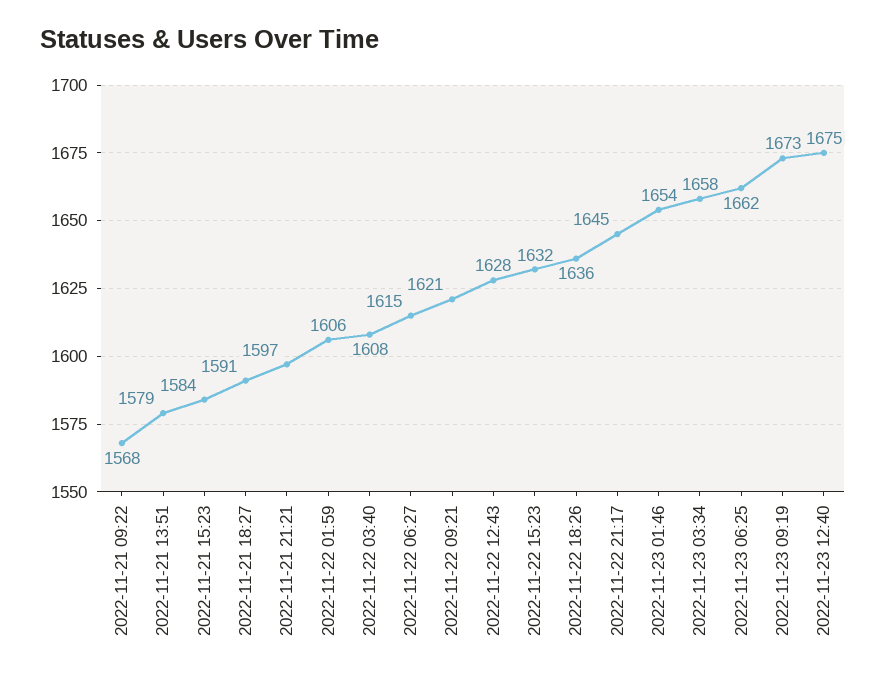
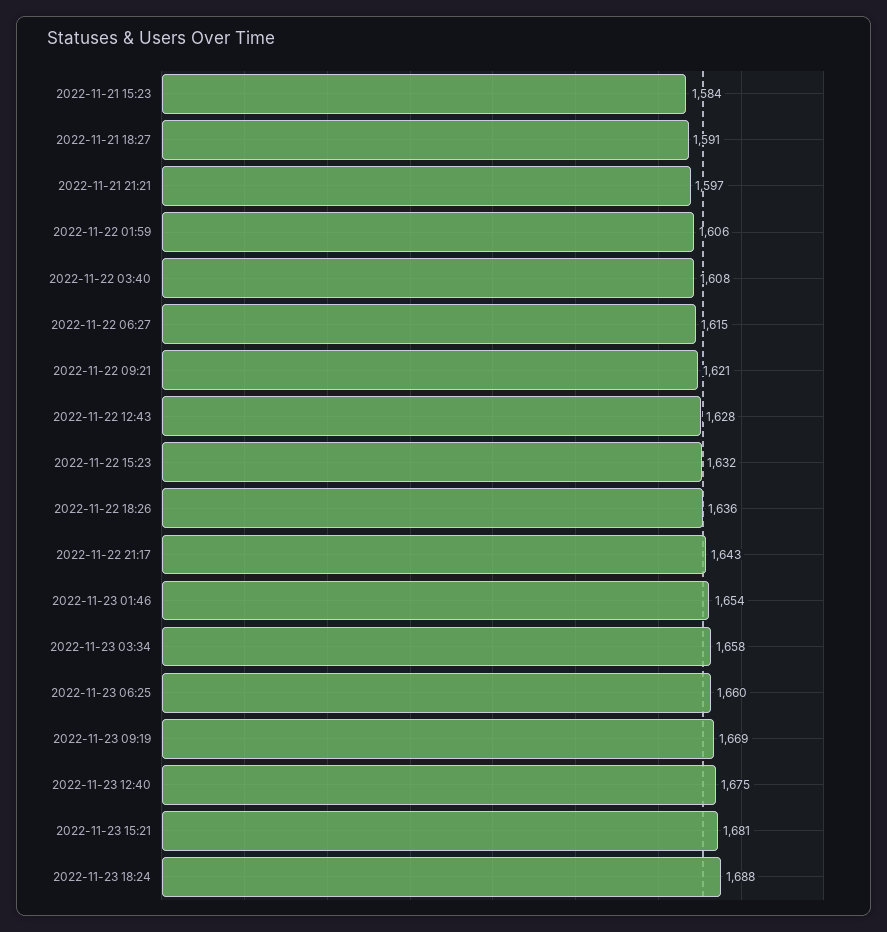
2022-11-21 09:22: 1568 -> none
2022-11-21 13:51: 1579 -> none
2022-11-22 21:17: 1645 -> 1643
2022-11-23 06:25: 1662 -> 1660
2022-11-23 09:19: 1673 -> 1669
2022-11-23 15:21: none -> 1681
2022-11-23 18:24: none -> 1688

